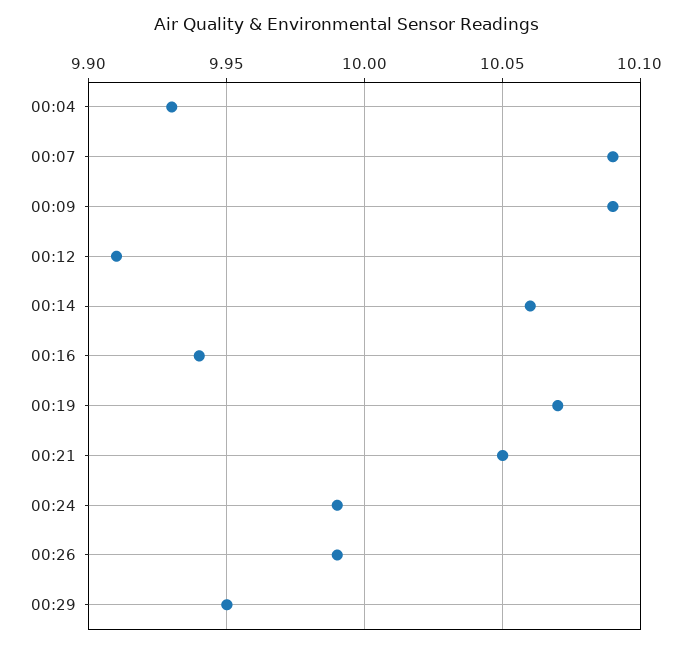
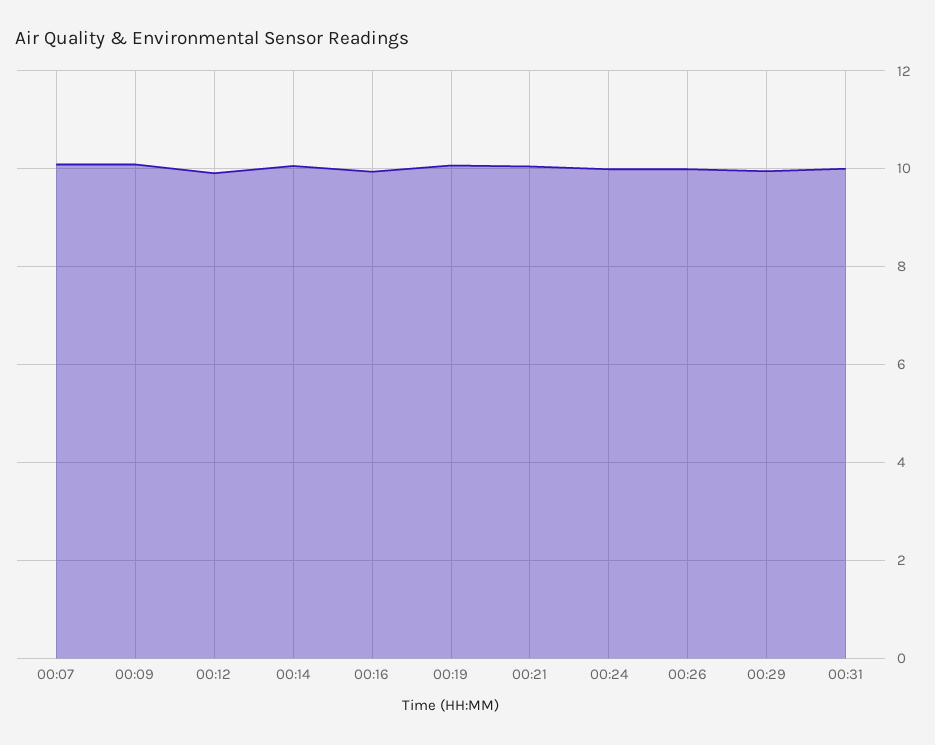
00:04: 9.93 -> none
00:31: none -> 10

